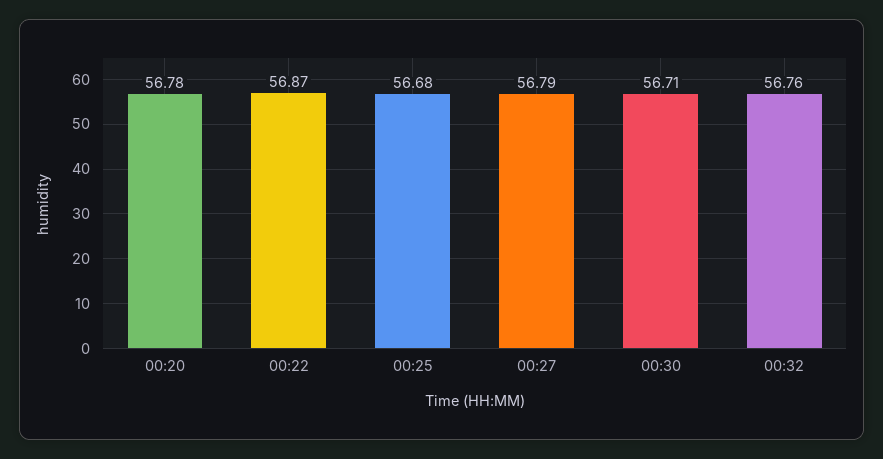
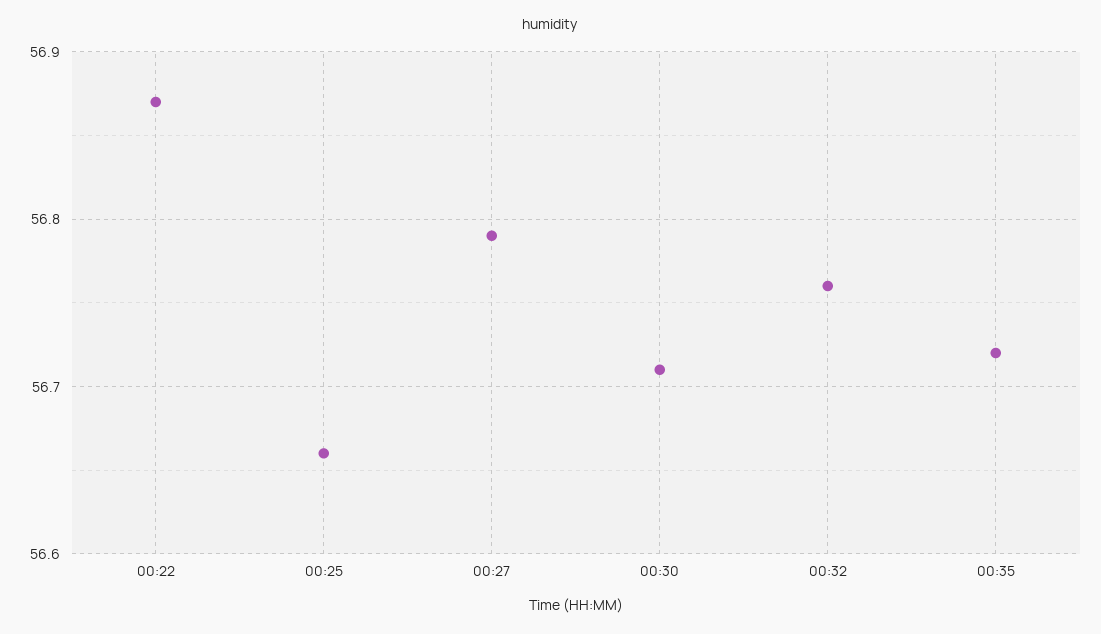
00:20: 56.78 -> none
00:25: 56.68 -> 56.66
00:35: none -> 56.72

